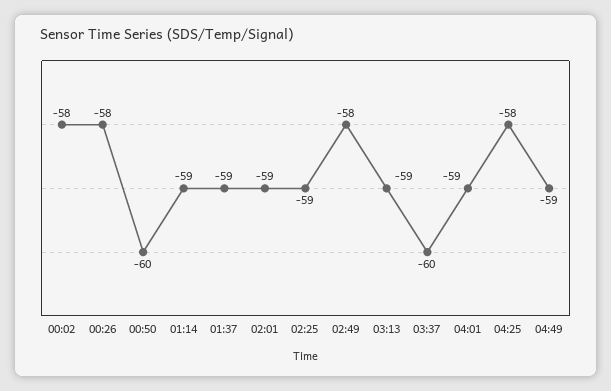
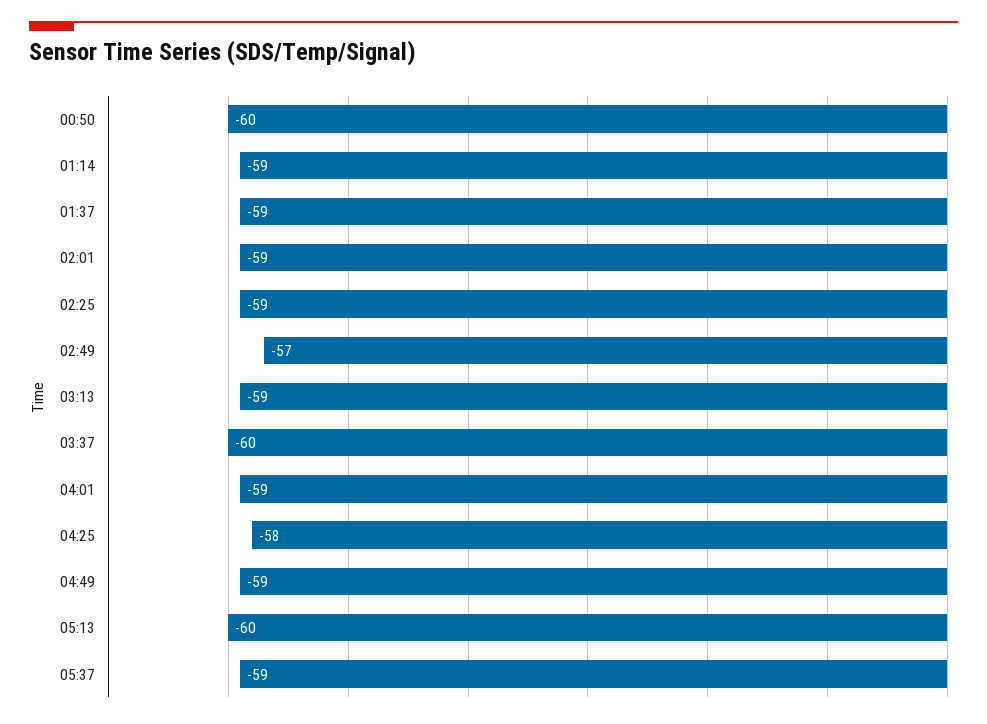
00:02: -58 -> none
00:26: -58 -> none
02:49: -58 -> -57
05:13: none -> -60
05:37: none -> -59

